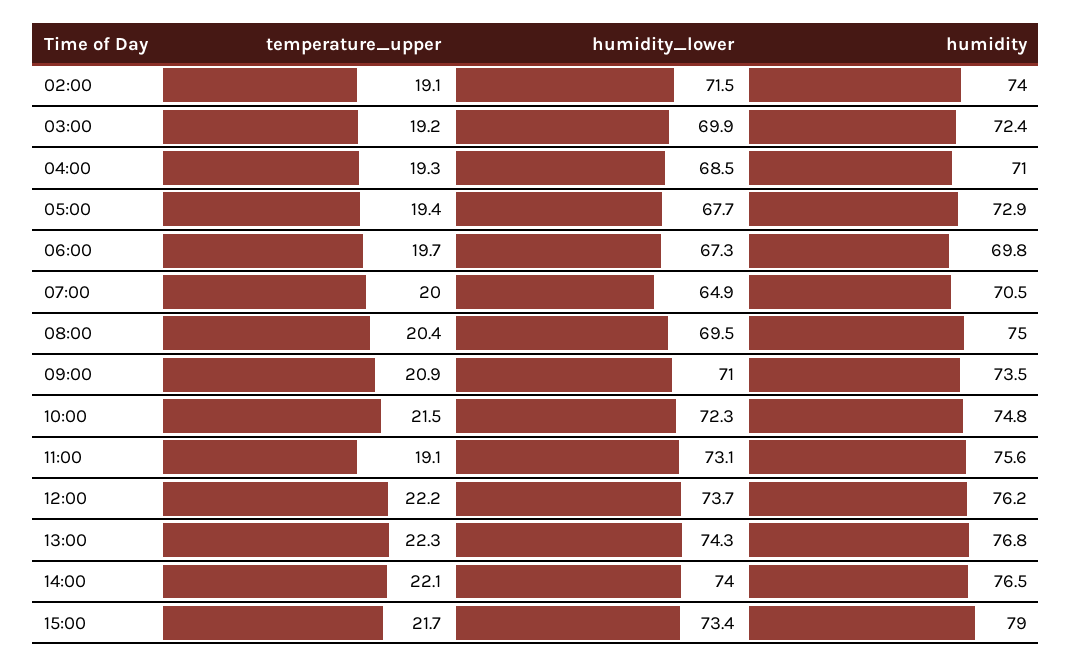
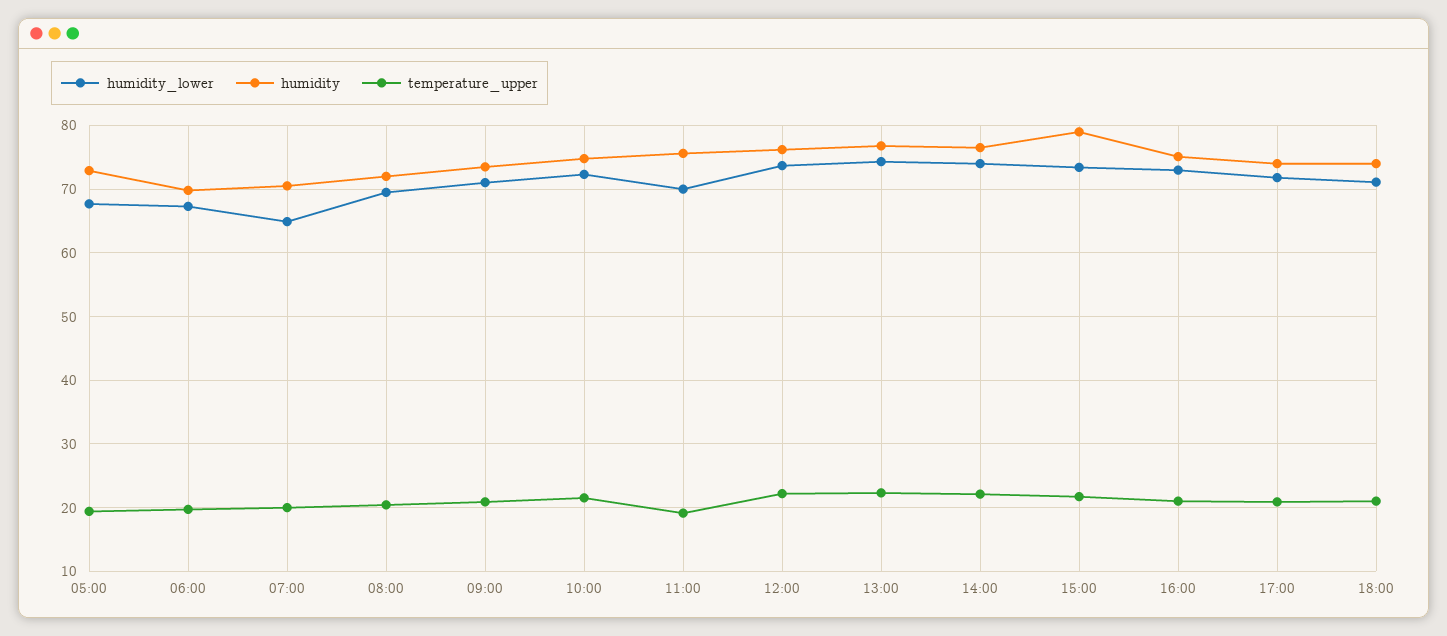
temperature_upper, 02:00: 19.1 -> none
humidity_lower, 02:00: 71.5 -> none
humidity, 02:00: 74 -> none
temperature_upper, 03:00: 19.2 -> none
humidity_lower, 03:00: 69.9 -> none
humidity, 03:00: 72.4 -> none
temperature_upper, 04:00: 19.3 -> none
humidity_lower, 04:00: 68.5 -> none
humidity, 04:00: 71 -> none
humidity, 08:00: 75 -> 72
humidity_lower, 11:00: 73.1 -> 70
humidity_lower, 16:00: none -> 73
humidity, 16:00: none -> 75
temperature_upper, 16:00: none -> 21
humidity_lower, 17:00: none -> 72
humidity, 17:00: none -> 74
temperature_upper, 17:00: none -> 21
humidity_lower, 18:00: none -> 71
humidity, 18:00: none -> 74
temperature_upper, 18:00: none -> 21

